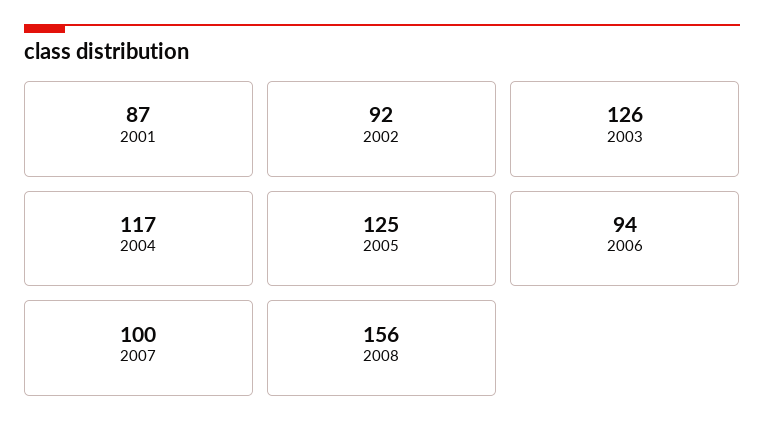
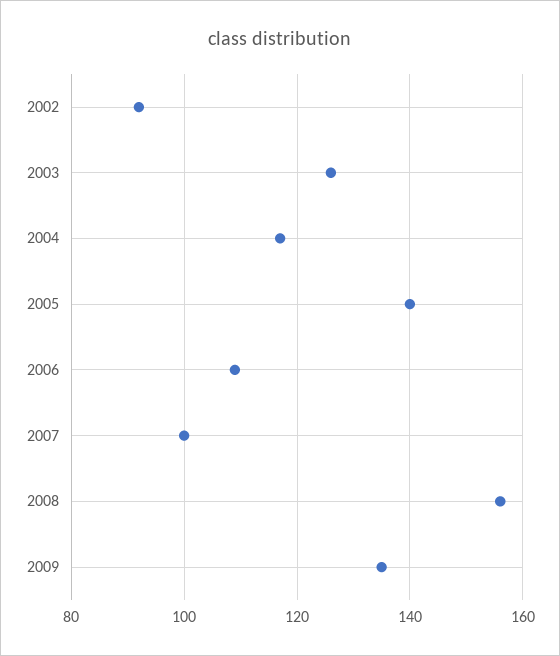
2001: 87 -> none
2005: 125 -> 140
2006: 94 -> 110
2009: none -> 135

